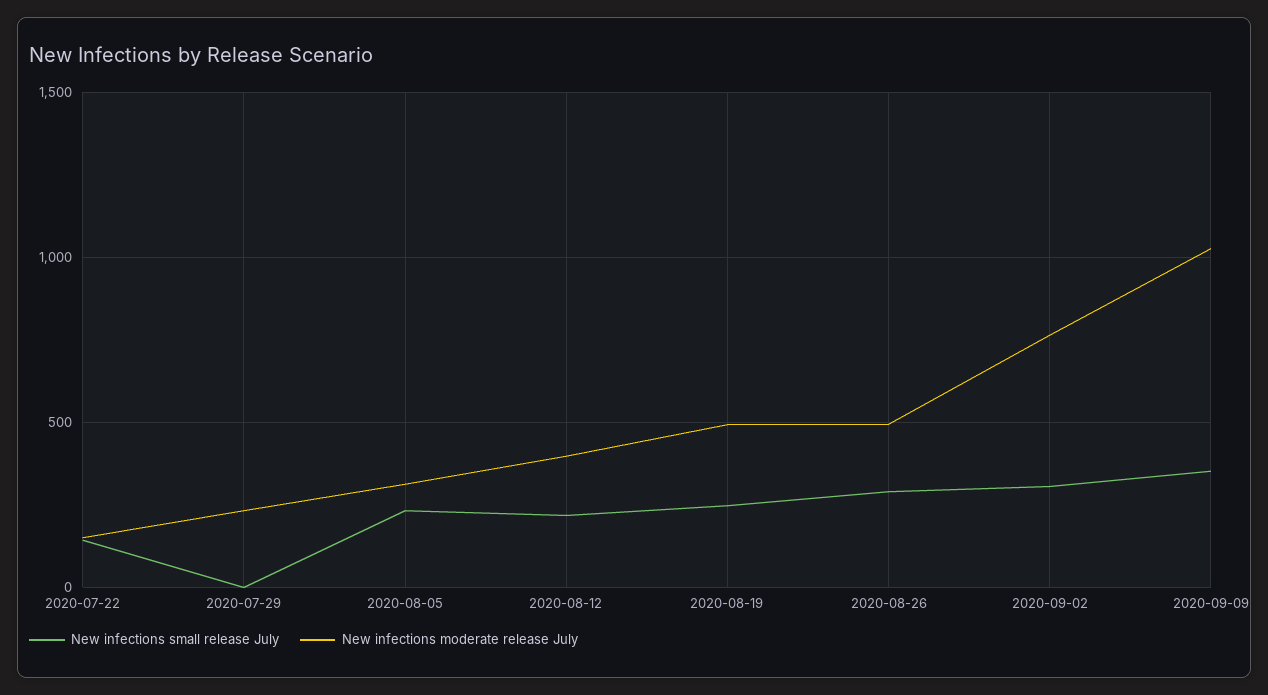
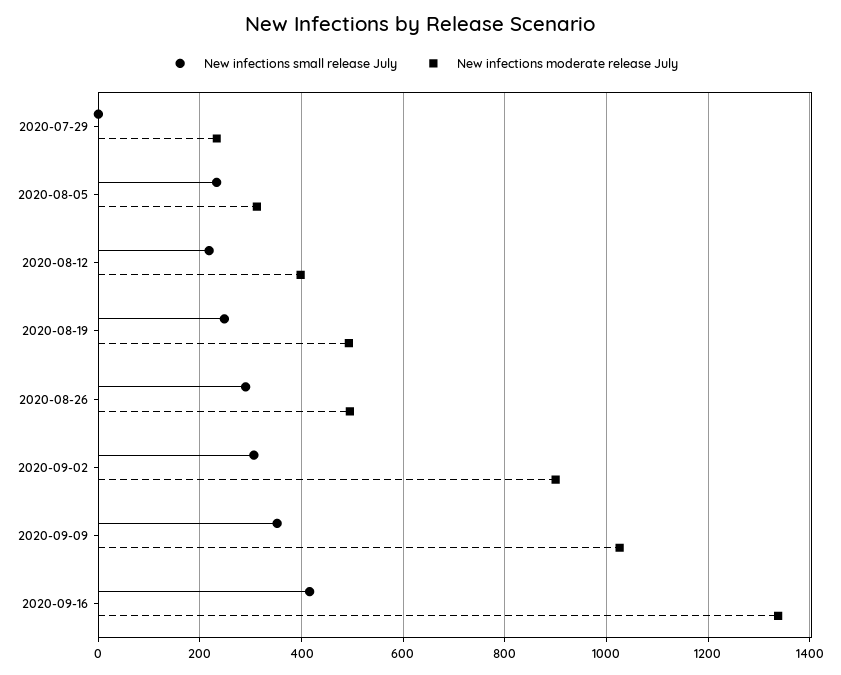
New infections small release July, 2020-07-22: 150 -> none
New infections moderate release July, 2020-07-22: 150 -> none
New infections moderate release July, 2020-09-02: 750 -> 900
New infections small release July, 2020-09-16: none -> 420
New infections moderate release July, 2020-09-16: none -> 1340

